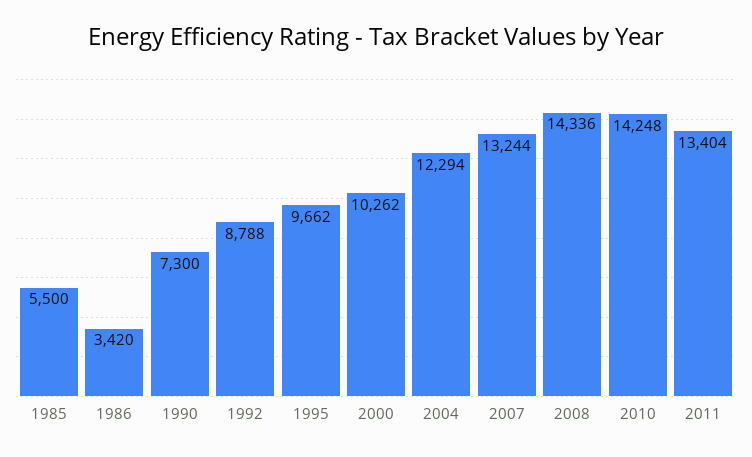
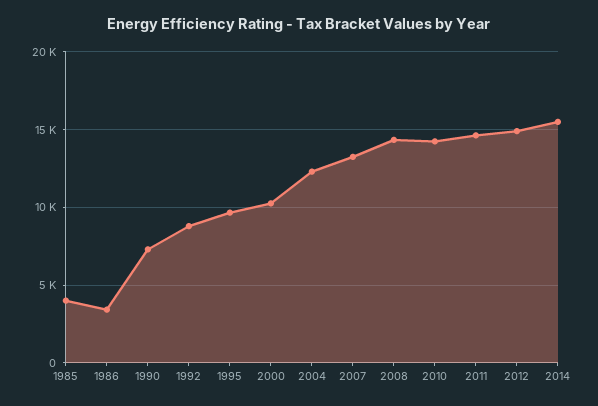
1985: 5500 -> 4000
2011: 13404 -> 14500
2012: none -> 15000
2014: none -> 15500

